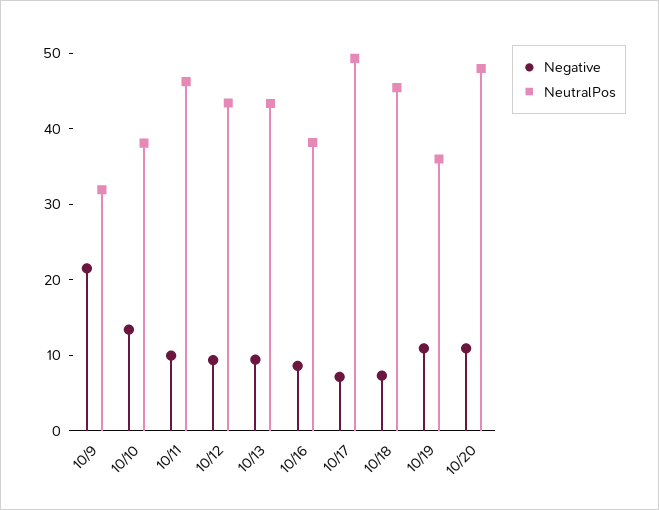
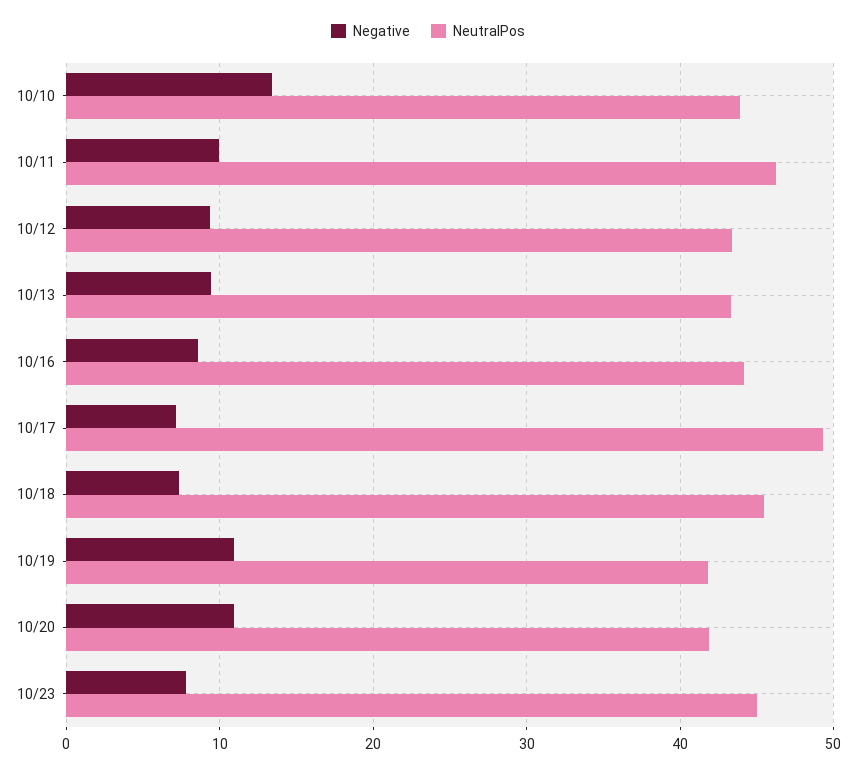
Negative, 10/9: 22 -> none
NeutralPos, 10/9: 32 -> none
NeutralPos, 10/10: 38 -> 44
NeutralPos, 10/16: 38 -> 44
NeutralPos, 10/19: 36 -> 42
NeutralPos, 10/20: 48 -> 42
Negative, 10/23: none -> 8
NeutralPos, 10/23: none -> 45

